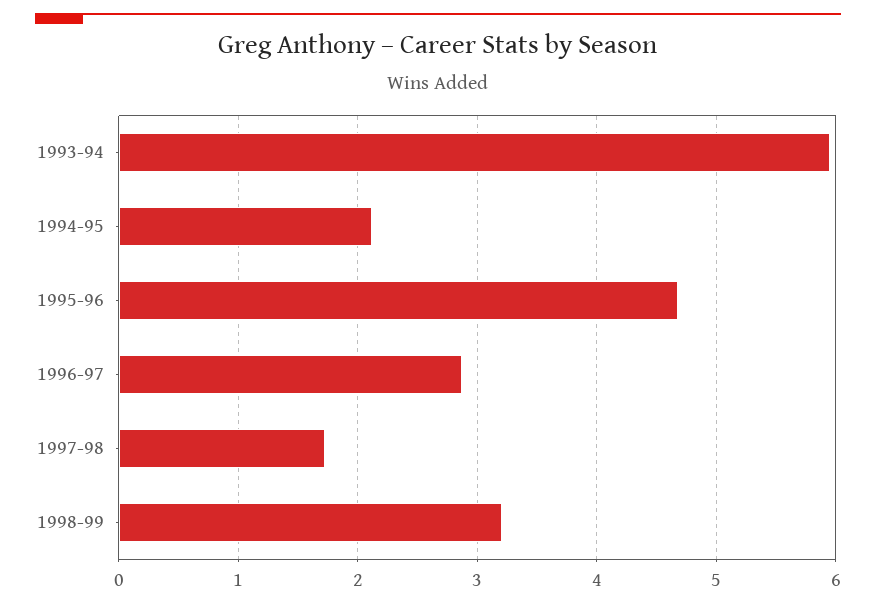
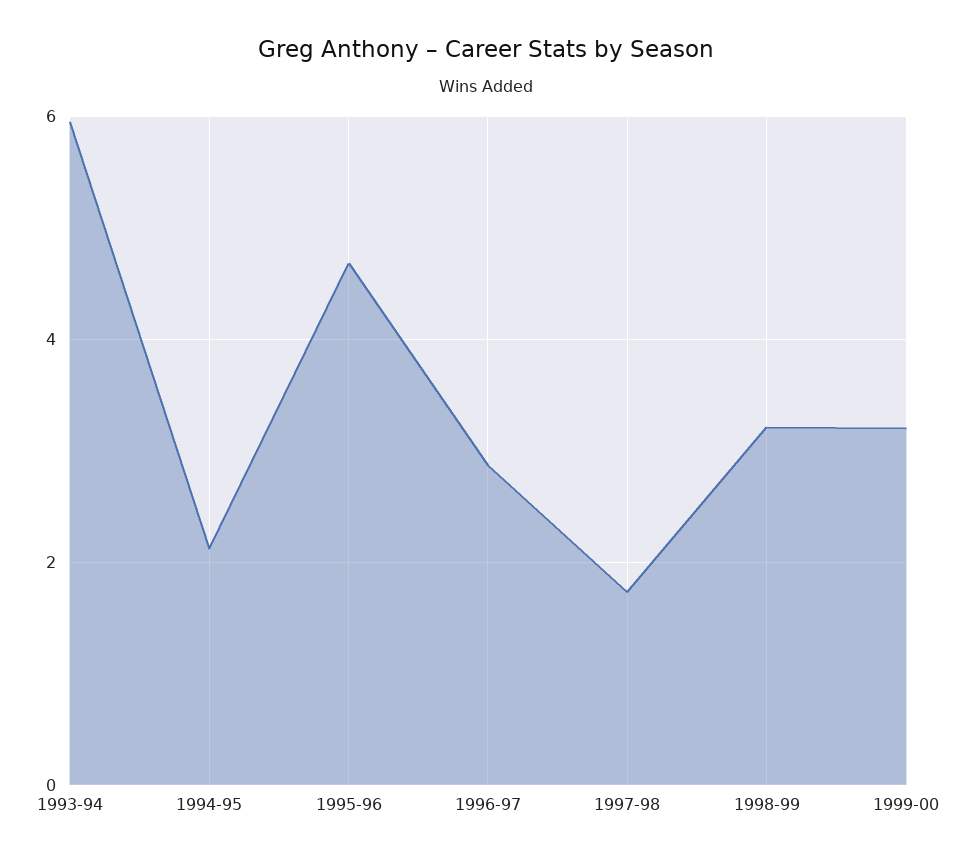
1999-00: none -> 3.2

